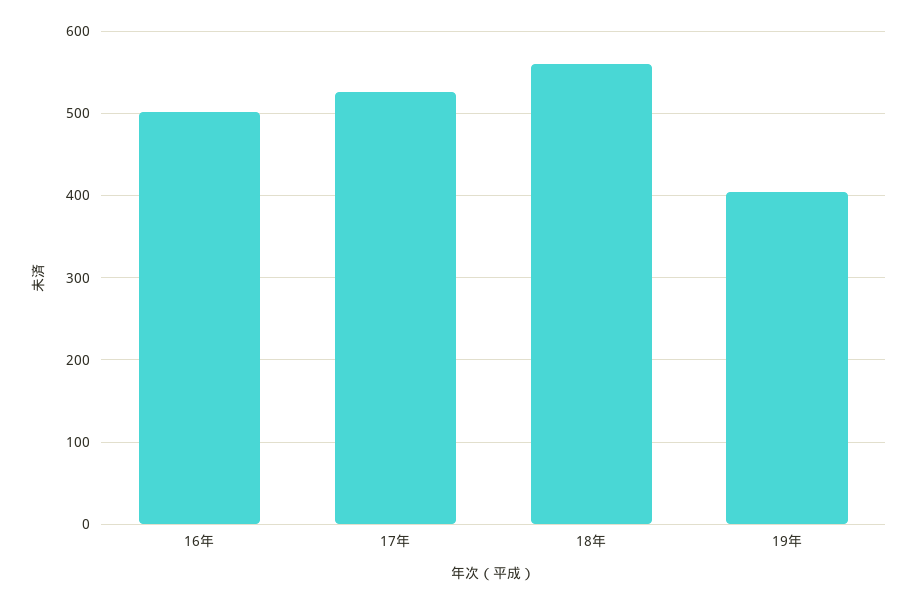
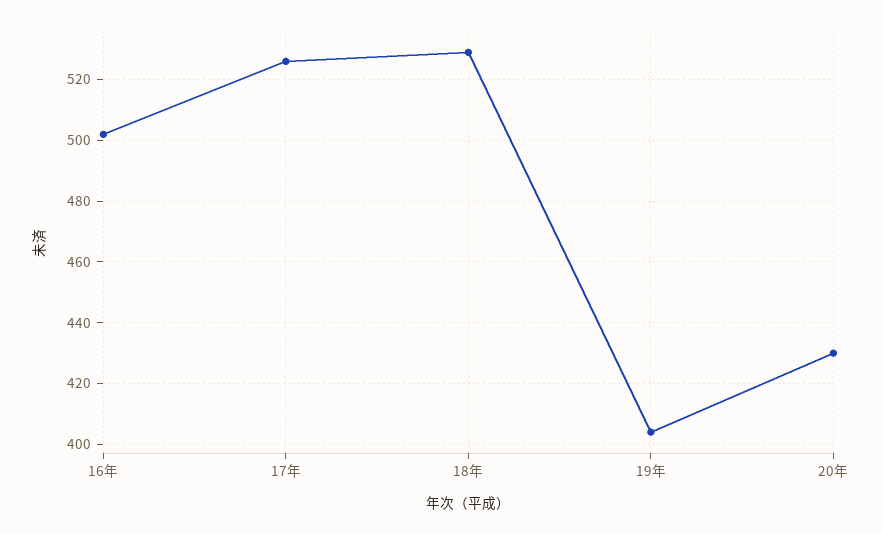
18年: 560 -> 530
20年: none -> 430

